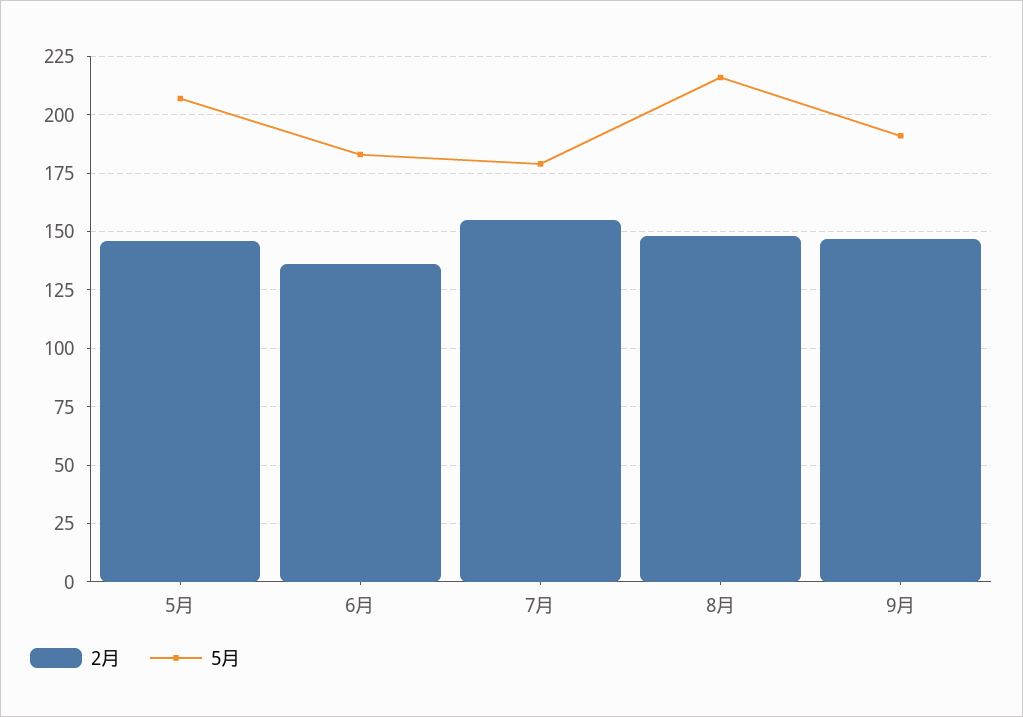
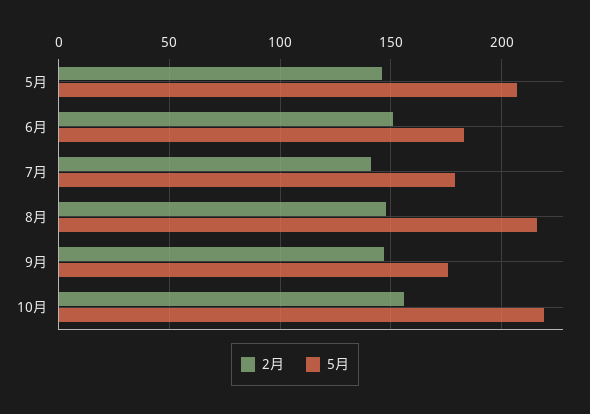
2月, 6月: 135 -> 150
2月, 7月: 155 -> 140
5月, 9月: 190 -> 175
2月, 10月: none -> 155
5月, 10月: none -> 220

